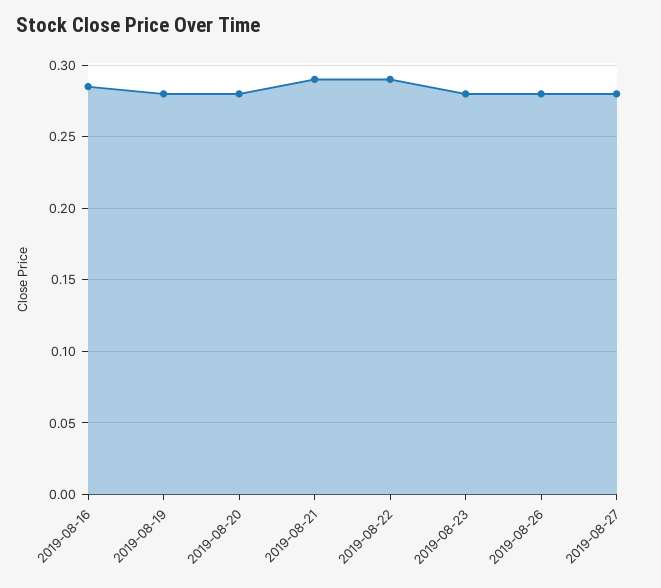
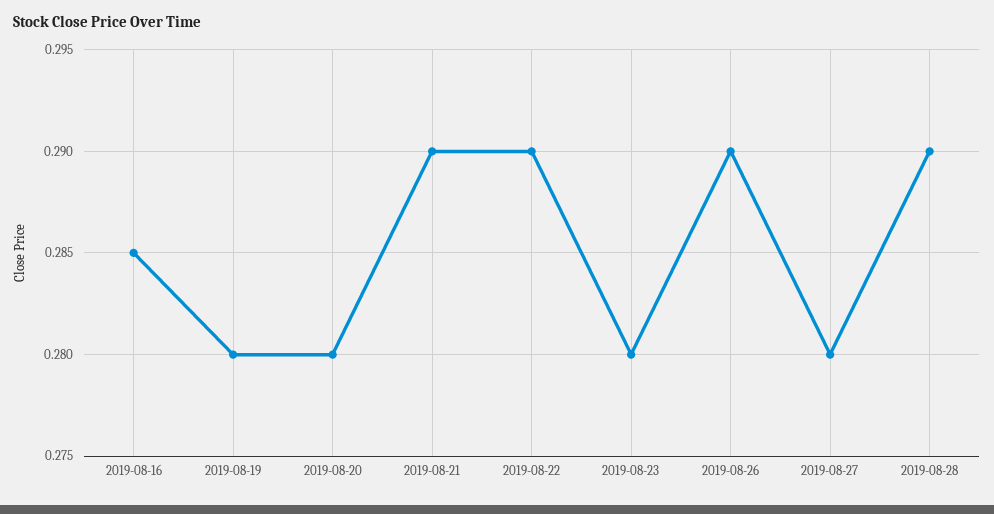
2019-08-26: 0.28 -> 0.29
2019-08-28: none -> 0.29

